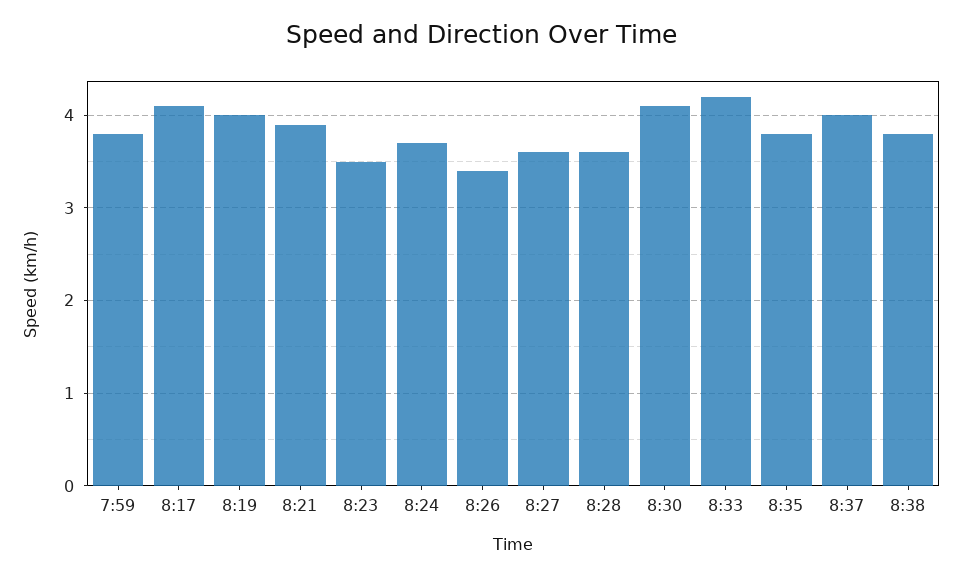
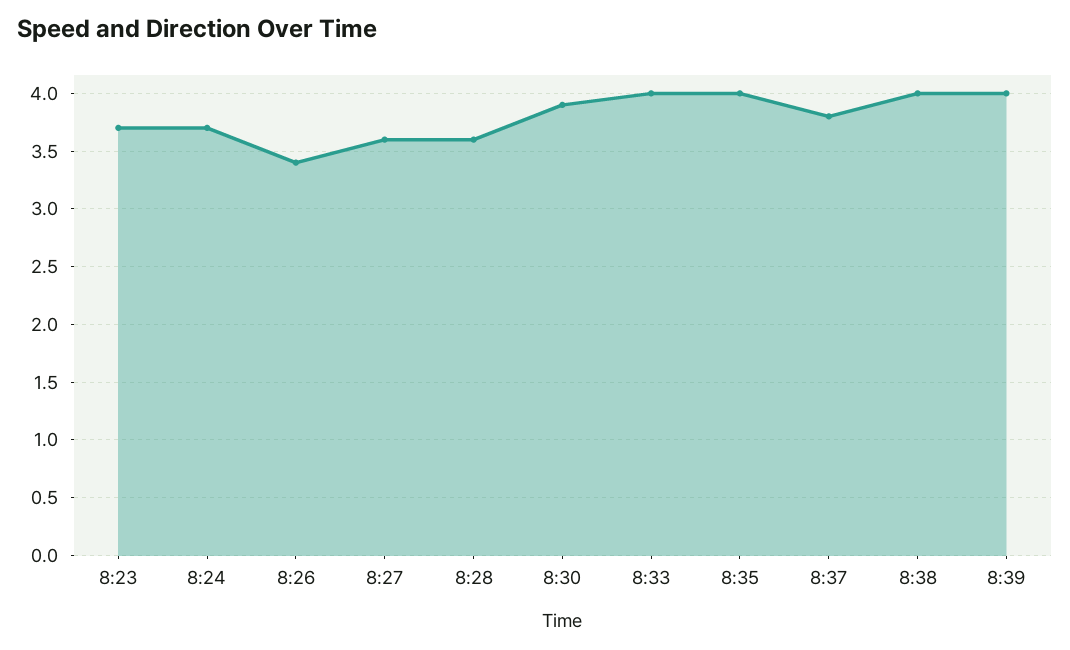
7:59: 3.8 -> none
8:17: 4.1 -> none
8:19: 4 -> none
8:21: 3.9 -> none
8:23: 3.5 -> 3.7
8:30: 4.1 -> 3.9
8:33: 4.2 -> 4
8:35: 3.8 -> 4
8:37: 4 -> 3.8
8:38: 3.8 -> 4
8:39: none -> 4

